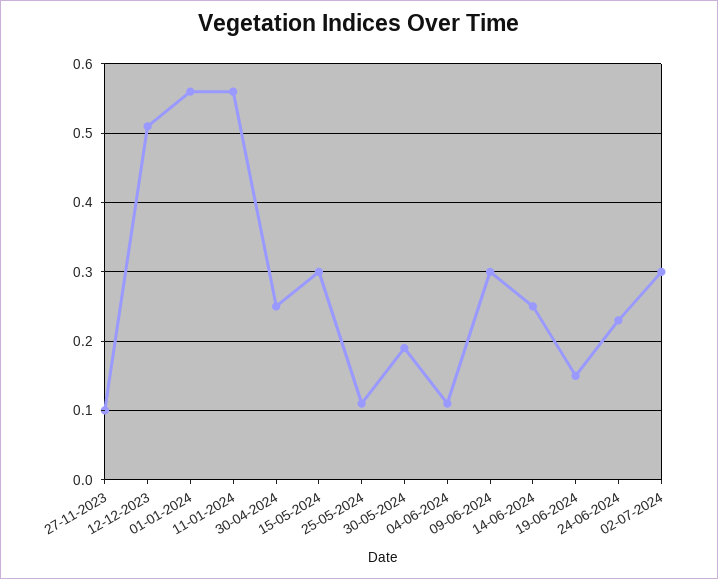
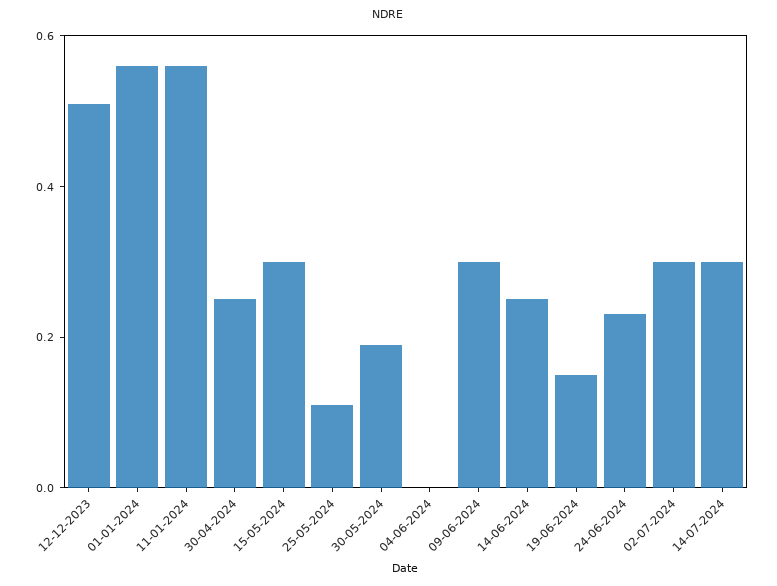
27-11-2023: 0.1 -> none
04-06-2024: 0.11 -> 0
14-07-2024: none -> 0.3

